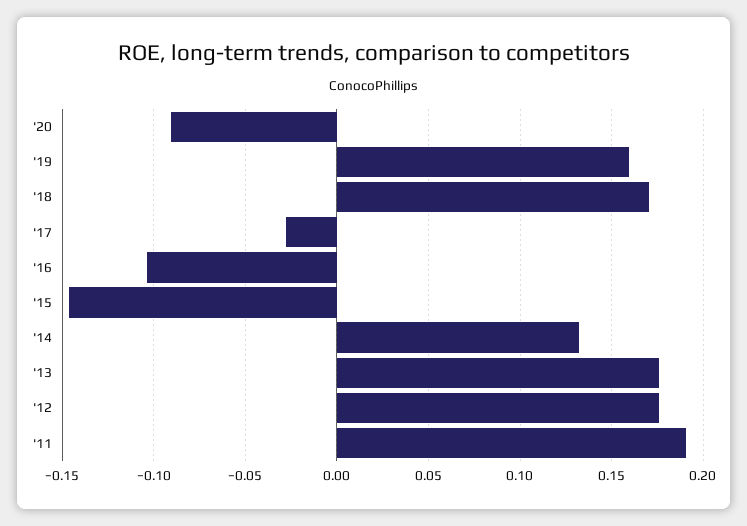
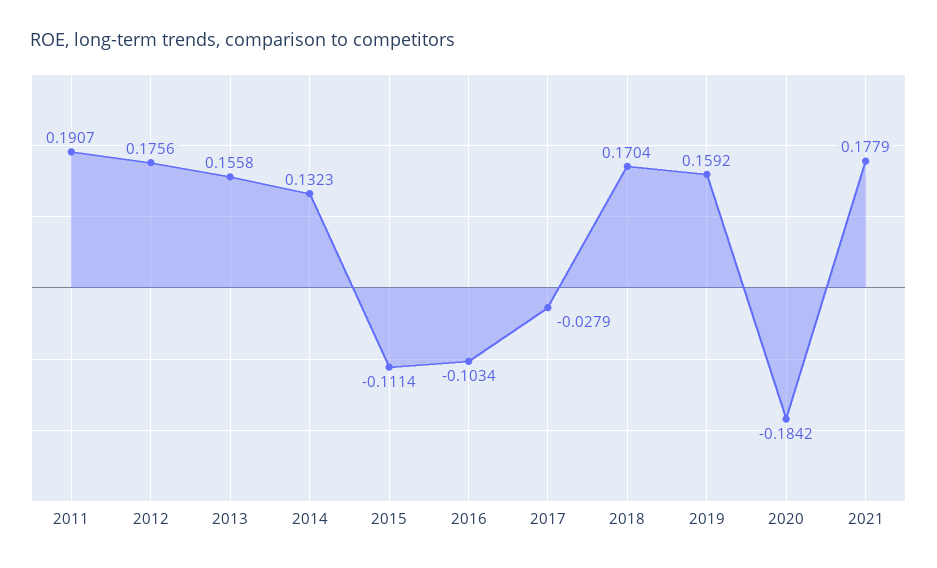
'20: -0.09 -> -0.1842
'15: -0.145 -> -0.1114
'13: 0.175 -> 0.1558
2021: none -> 0.1779

